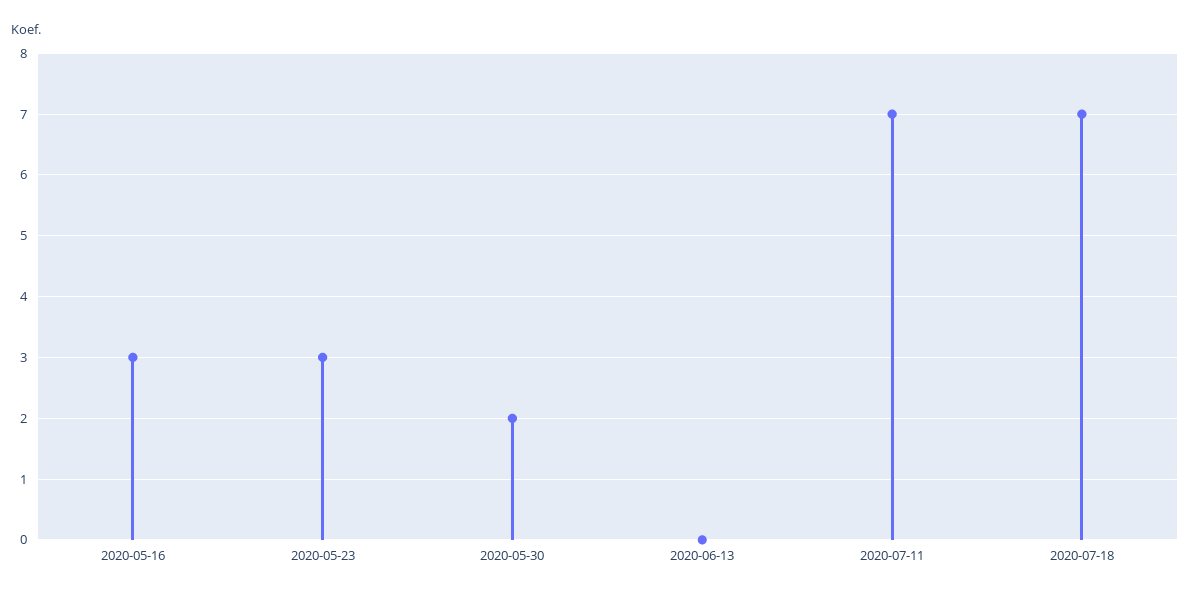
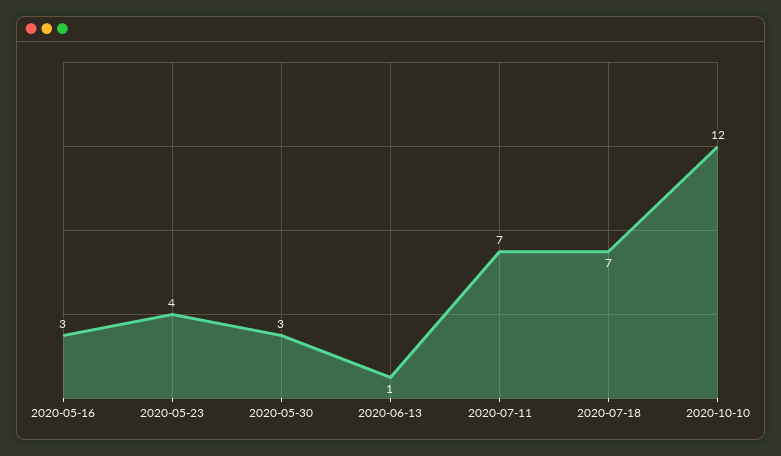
2020-05-23: 3 -> 4
2020-05-30: 2 -> 3
2020-06-13: 0 -> 1
2020-10-10: none -> 12

